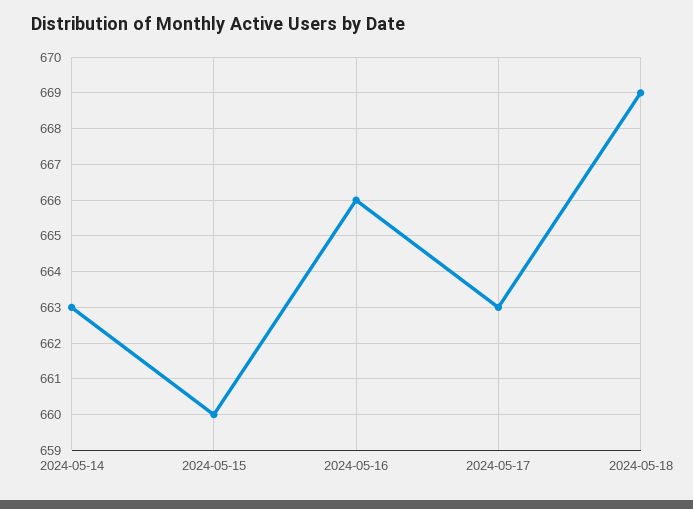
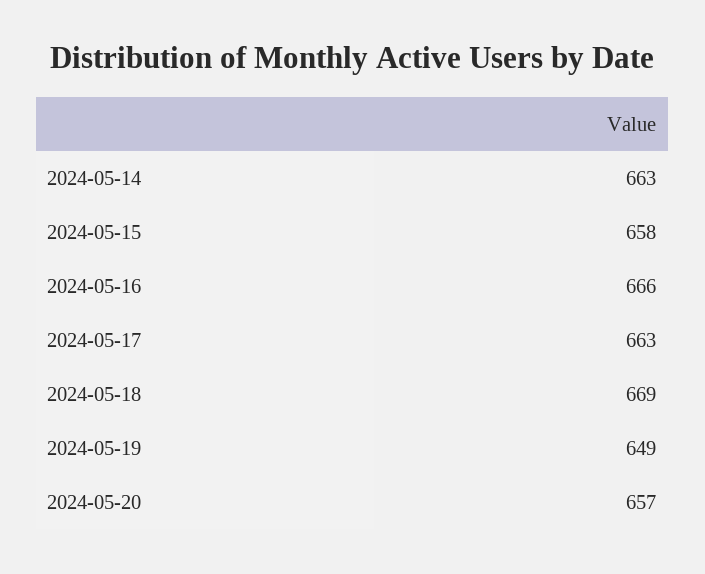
2024-05-15: 660 -> 658
2024-05-19: none -> 649
2024-05-20: none -> 657

